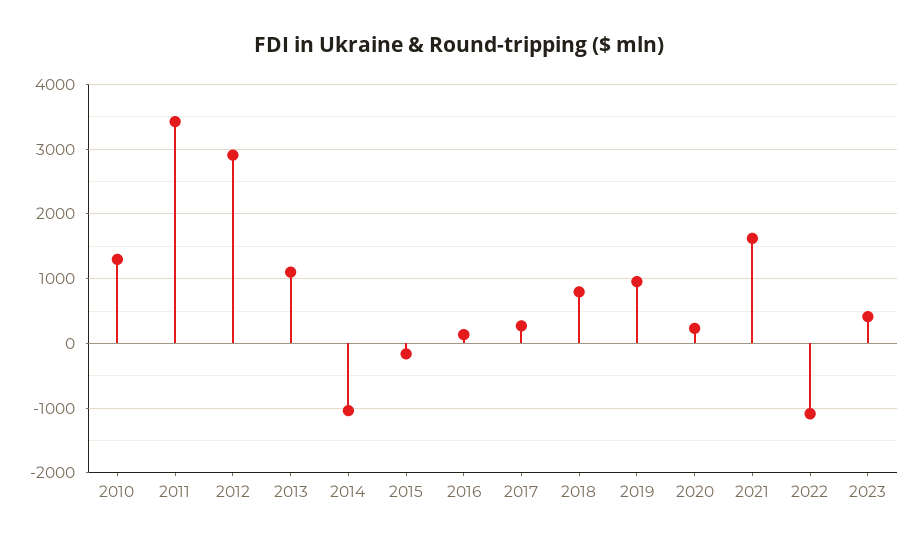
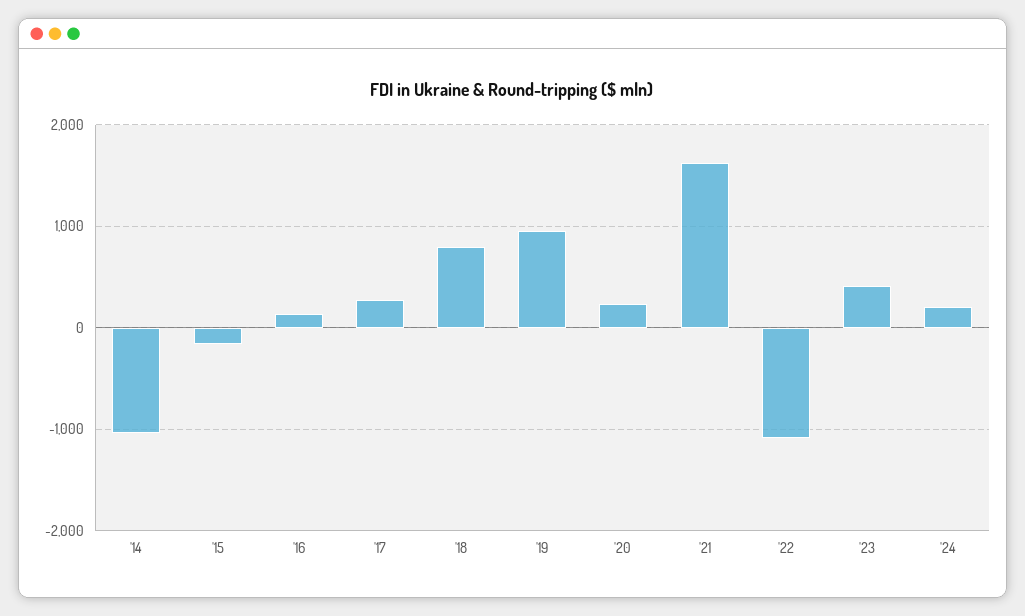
2010: 1300 -> none
2011: 3400 -> none
2012: 2900 -> none
2013: 1100 -> none
'24: none -> 200

